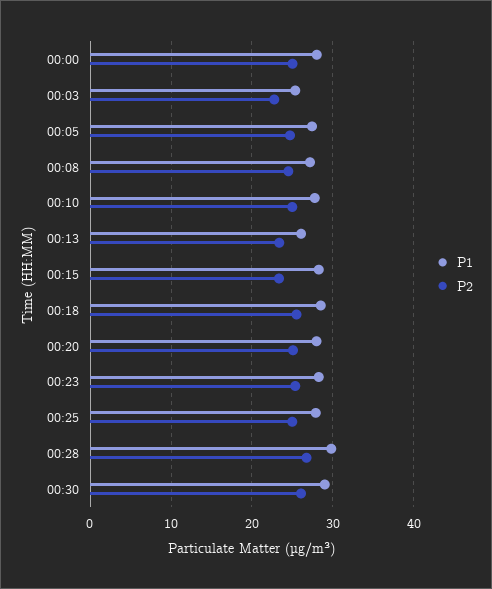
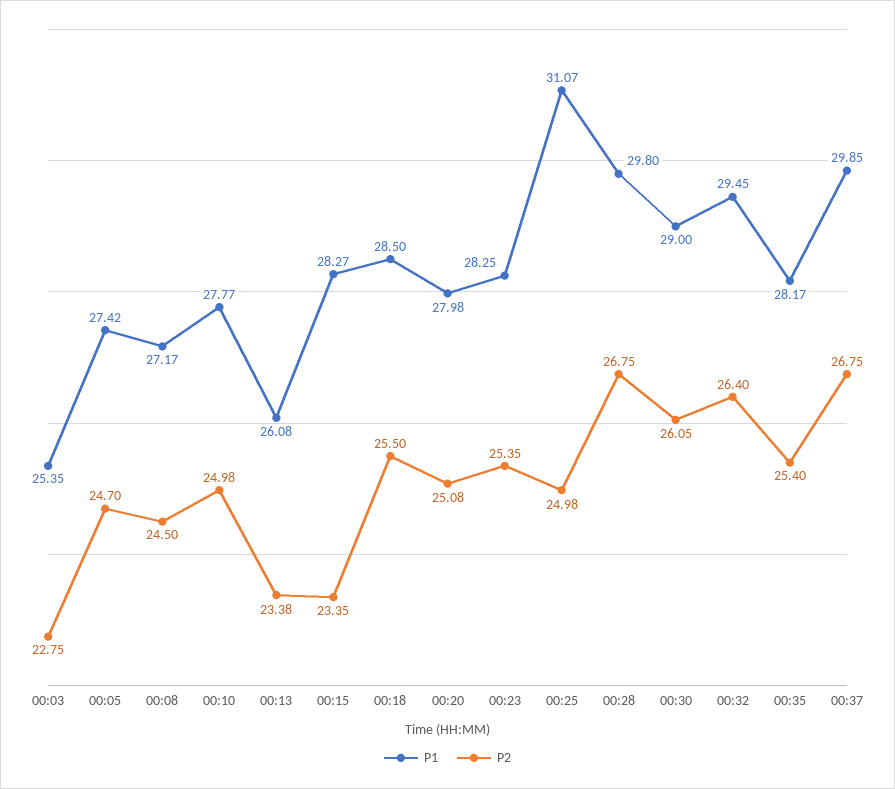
P1, 00:00: 28 -> none
P2, 00:00: 25 -> none
P1, 00:25: 28 -> 31.07
P1, 00:32: none -> 29.45
P2, 00:32: none -> 26.4
P1, 00:35: none -> 28.17
P2, 00:35: none -> 25.4
P1, 00:37: none -> 29.85
P2, 00:37: none -> 26.75

